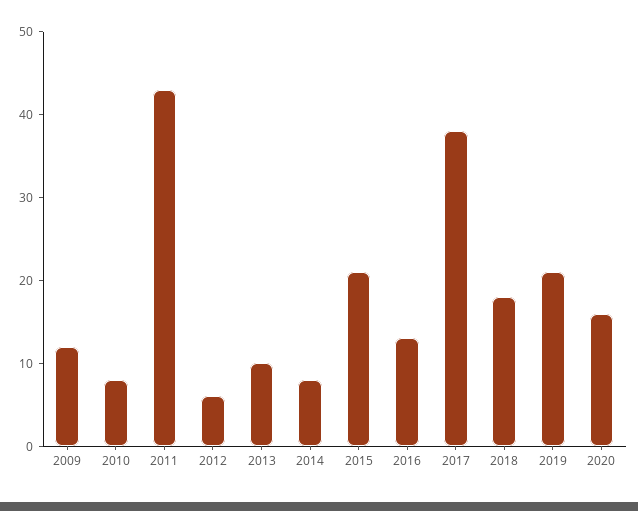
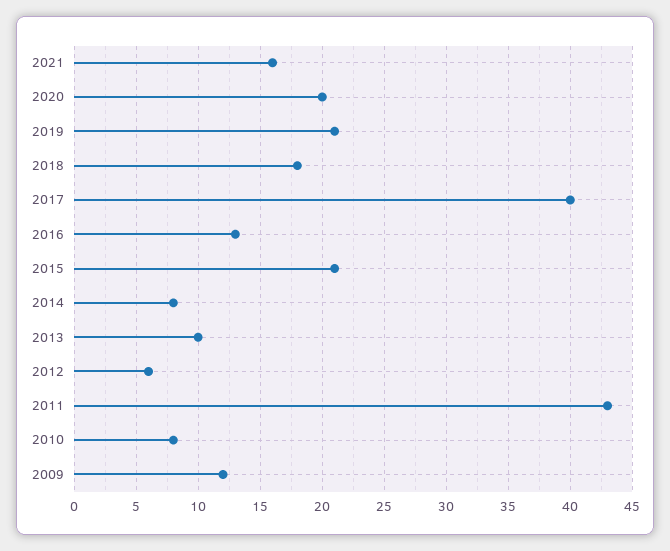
2017: 38 -> 40
2020: 16 -> 20
2021: none -> 16

